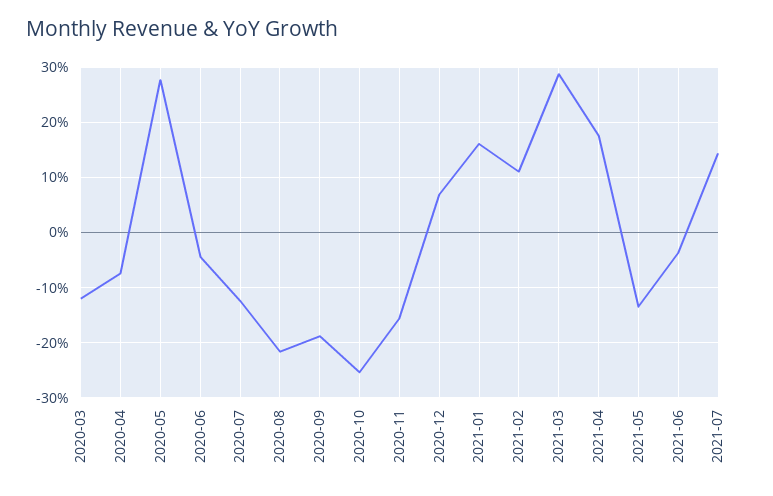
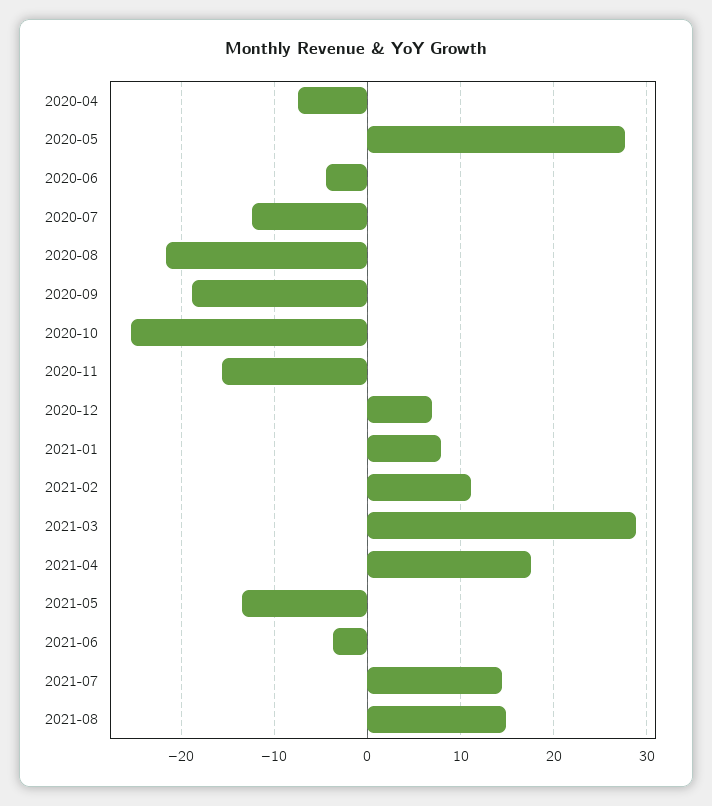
2020-03: -12 -> none
2021-01: 16 -> 8
2021-08: none -> 15

